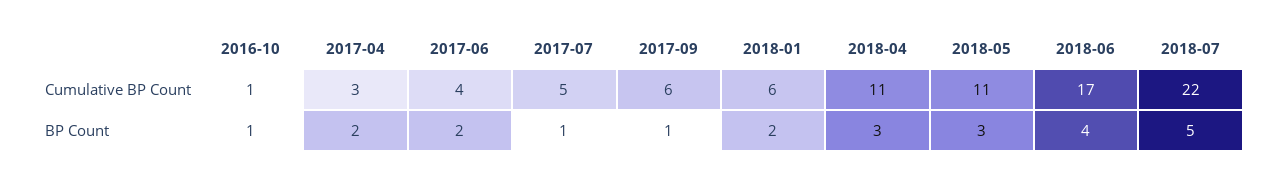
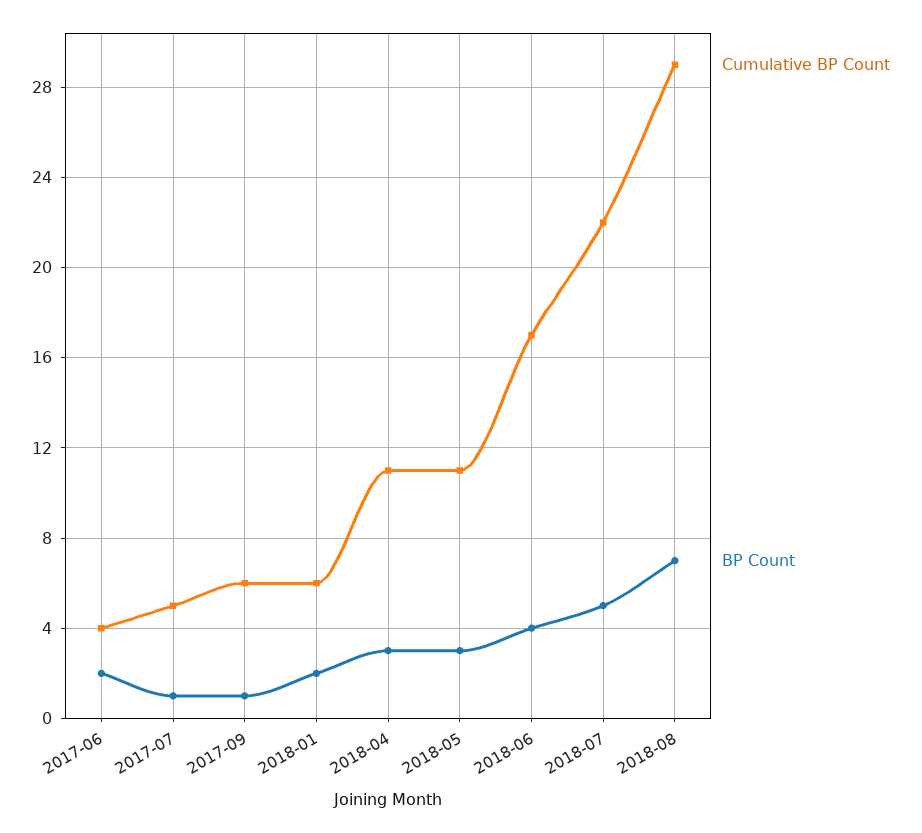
Cumulative BP Count, 2016-10: 1 -> none
Cumulative BP Count, 2017-04: 3 -> none
BP Count, 2016-10: 1 -> none
BP Count, 2017-04: 2 -> none
Cumulative BP Count, 2018-08: none -> 29
BP Count, 2018-08: none -> 7

